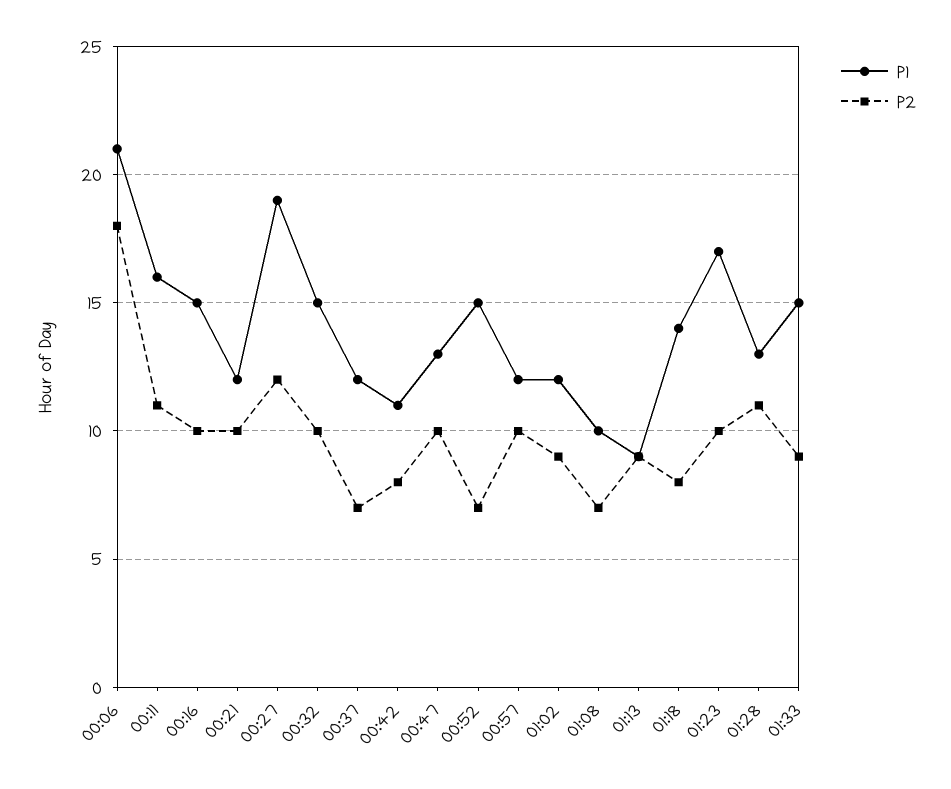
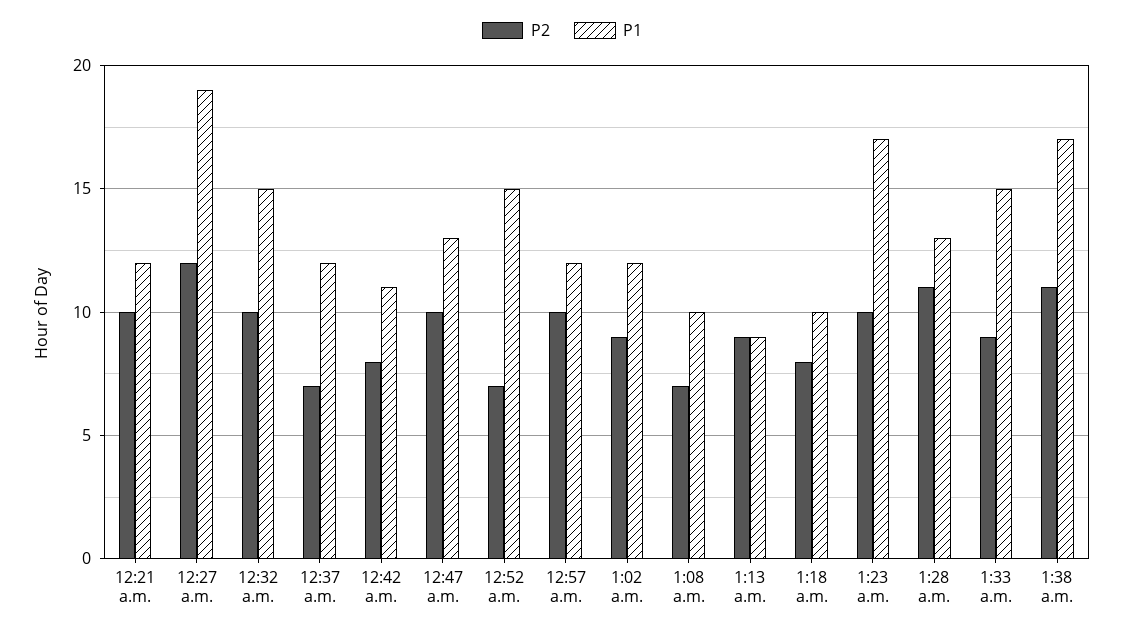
P1, 00:06: 21 -> none
P2, 00:06: 18 -> none
P1, 00:11: 16 -> none
P2, 00:11: 11 -> none
P1, 00:16: 15 -> none
P2, 00:16: 10 -> none
P1, 01:18: 14 -> 10
P2, 1:38 a.m.: none -> 11
P1, 1:38 a.m.: none -> 17

